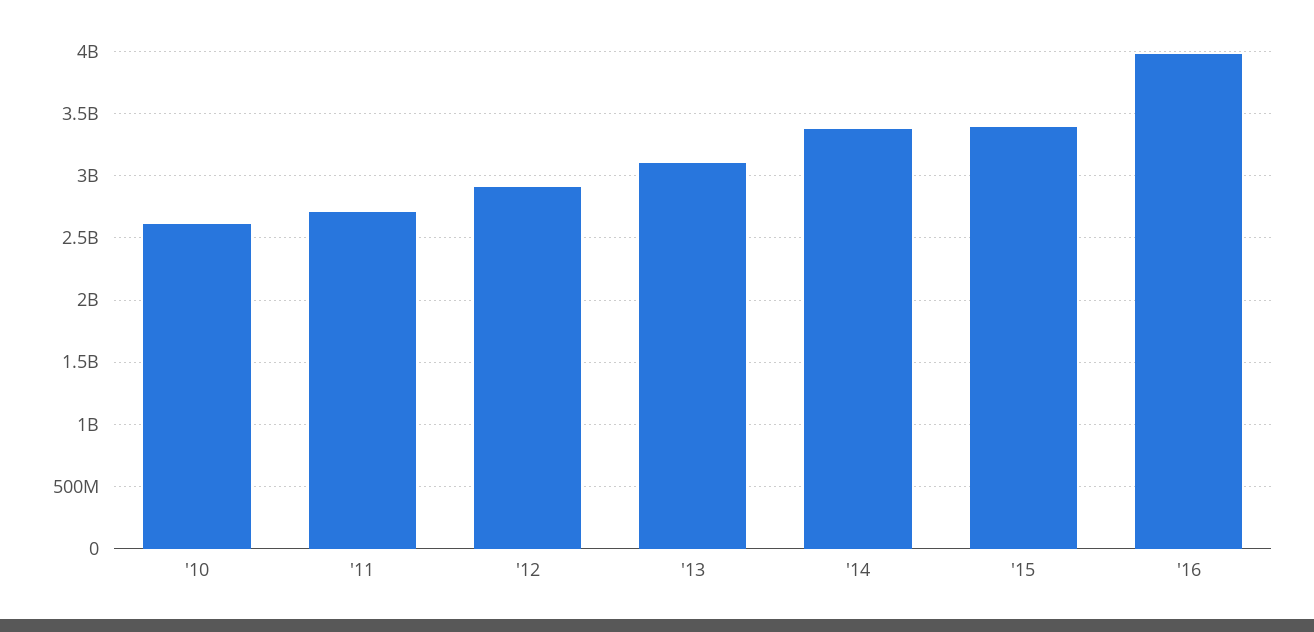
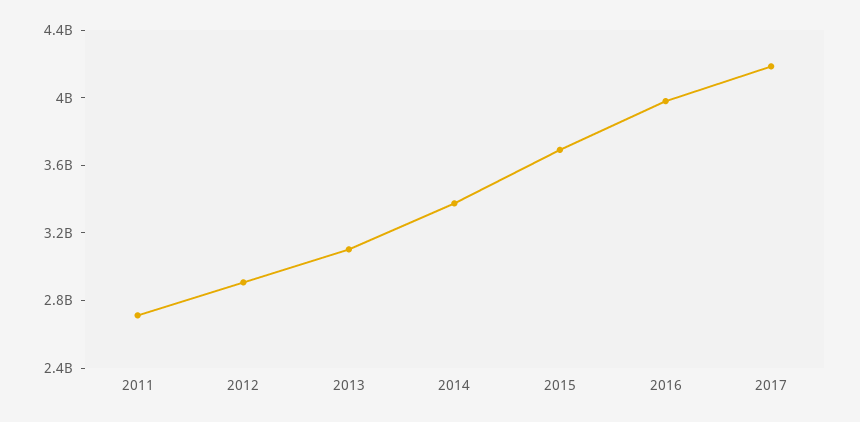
'10: 2600000000 -> none
'15: 3400000000 -> 3700000000
2017: none -> 4200000000

